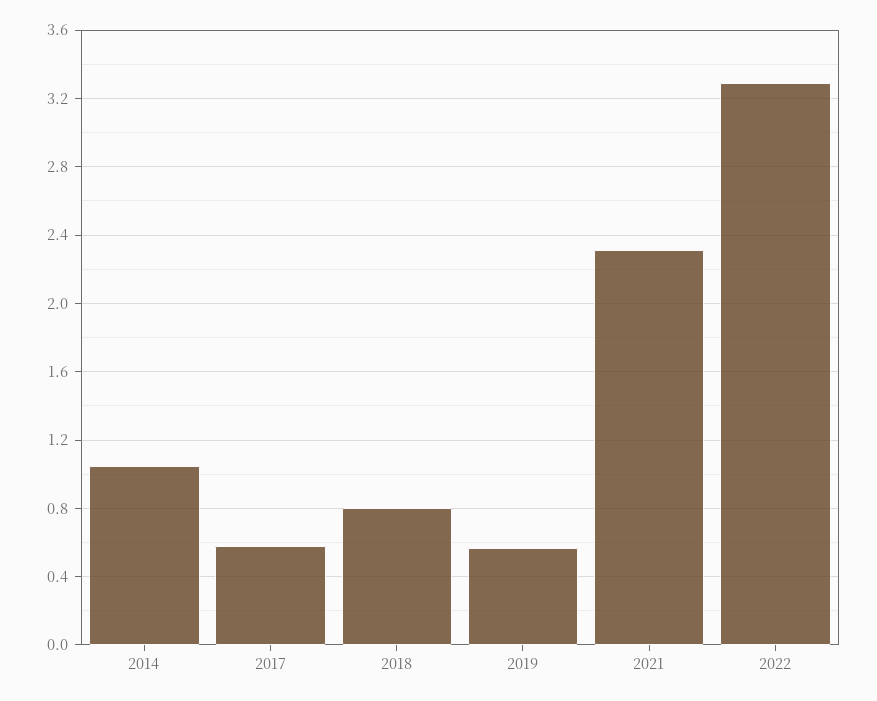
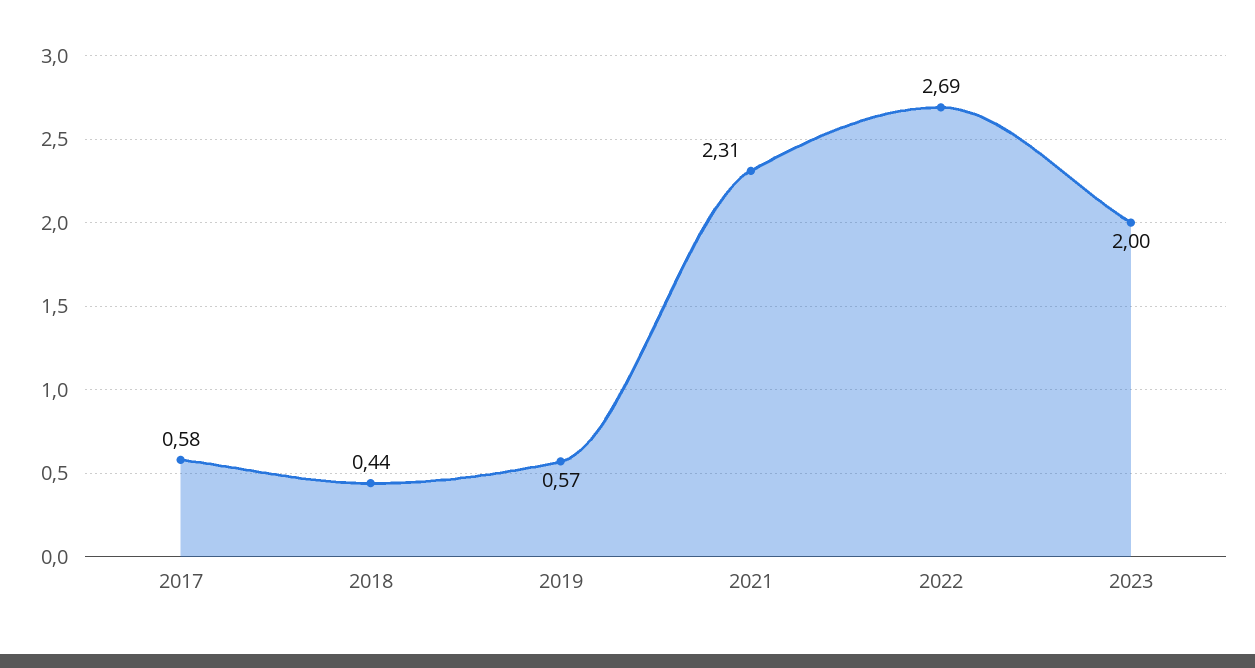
2014: 1.05 -> none
2018: 0.8 -> 0.44
2022: 3.3 -> 2.69
2023: none -> 2

